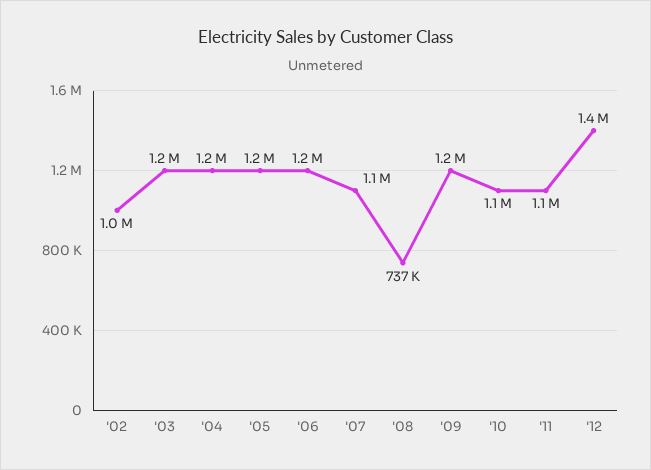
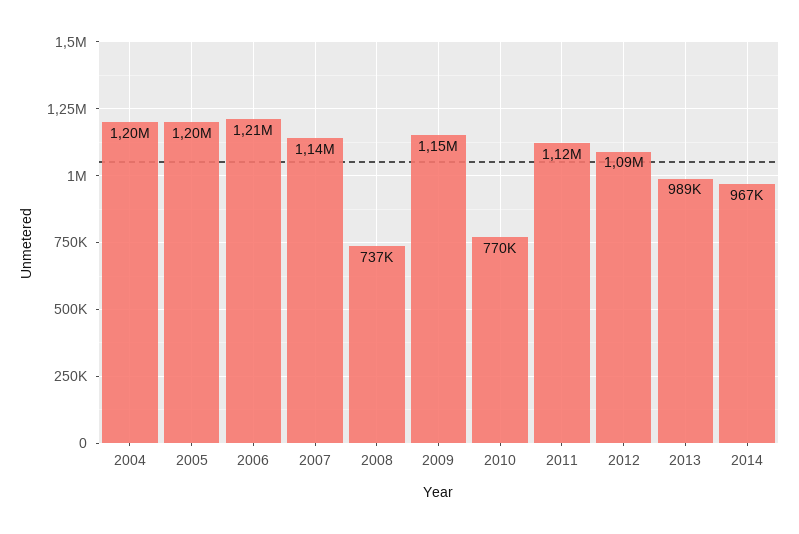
'02: 1000000 -> none
'03: 1200000 -> none
'10: 1100000 -> 770000
'12: 1400000 -> 1090000
2013: none -> 989000
2014: none -> 967000

